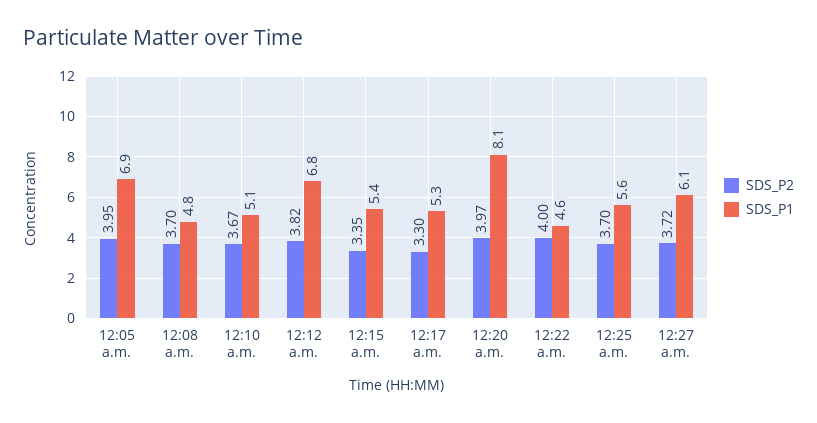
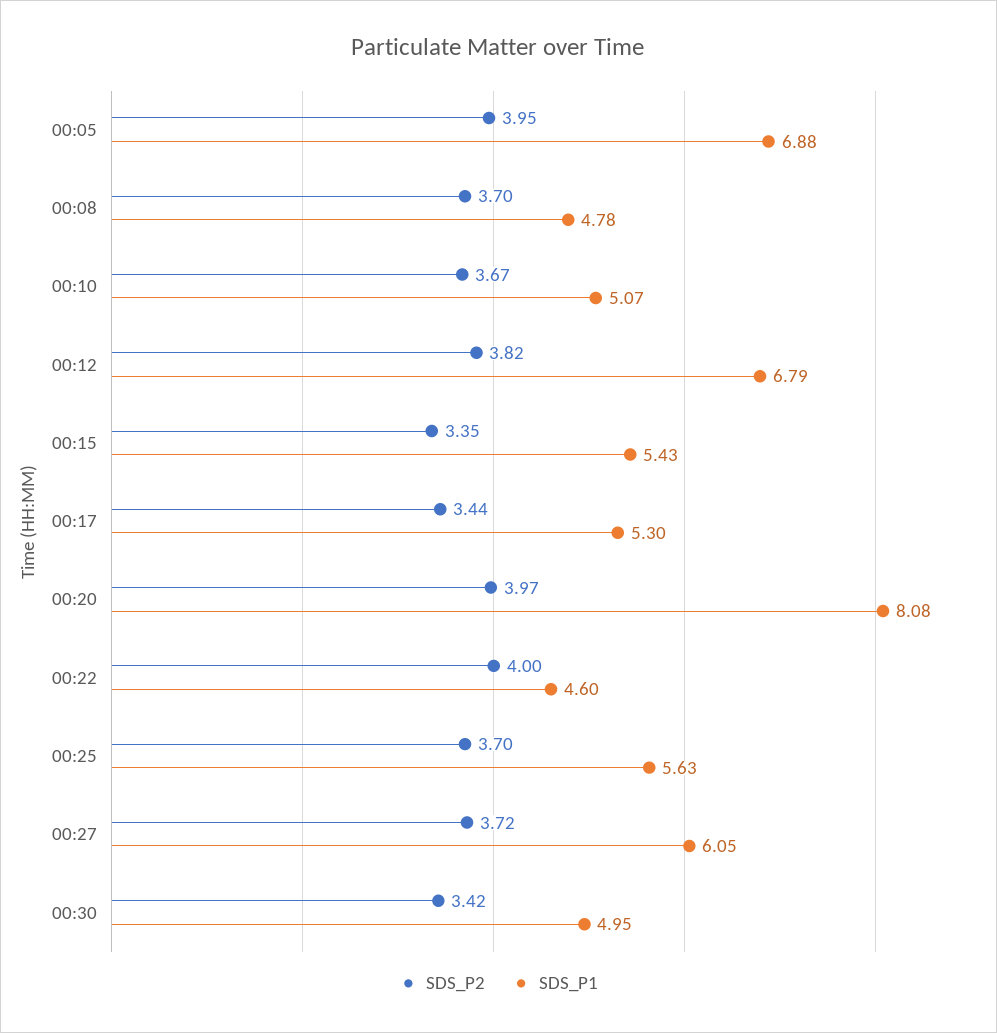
SDS_P2, 12:17 a.m.: 3.3 -> 3.44
SDS_P2, 00:30: none -> 3.42
SDS_P1, 00:30: none -> 4.95

